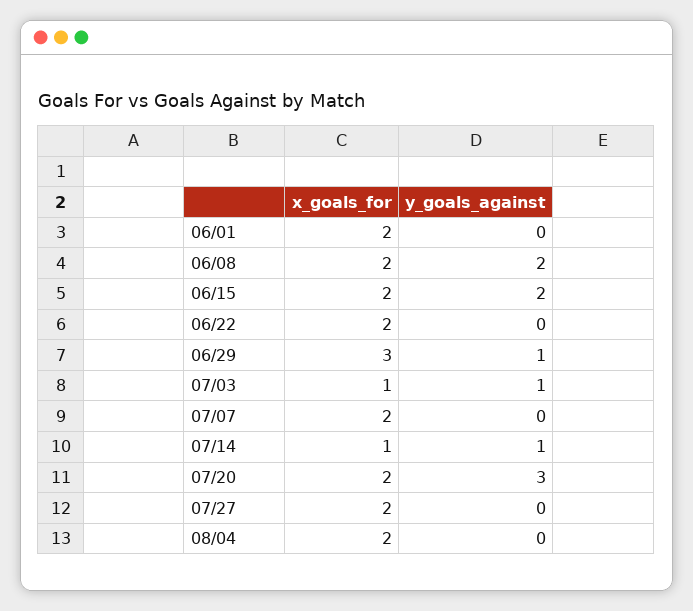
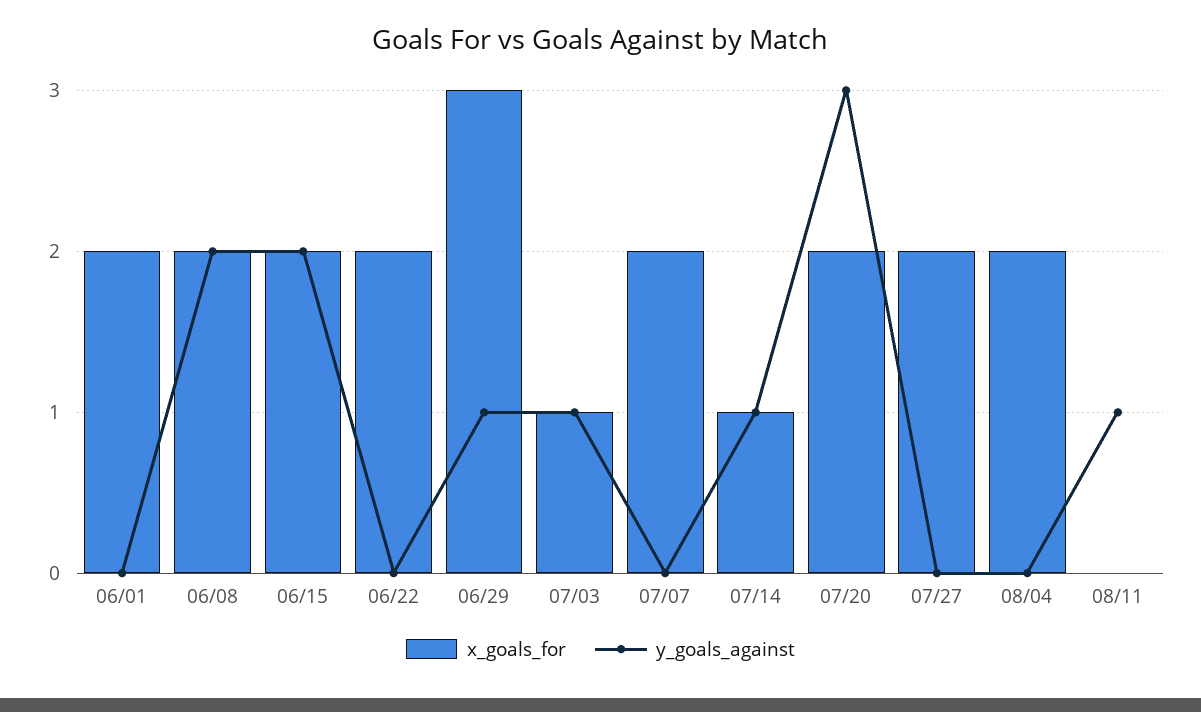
x_goals_for, 08/11: none -> 0
y_goals_against, 08/11: none -> 1

